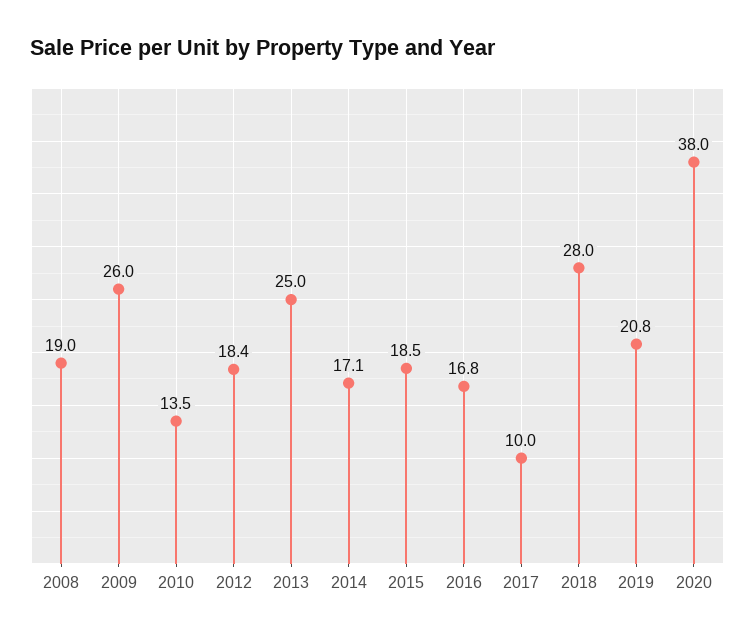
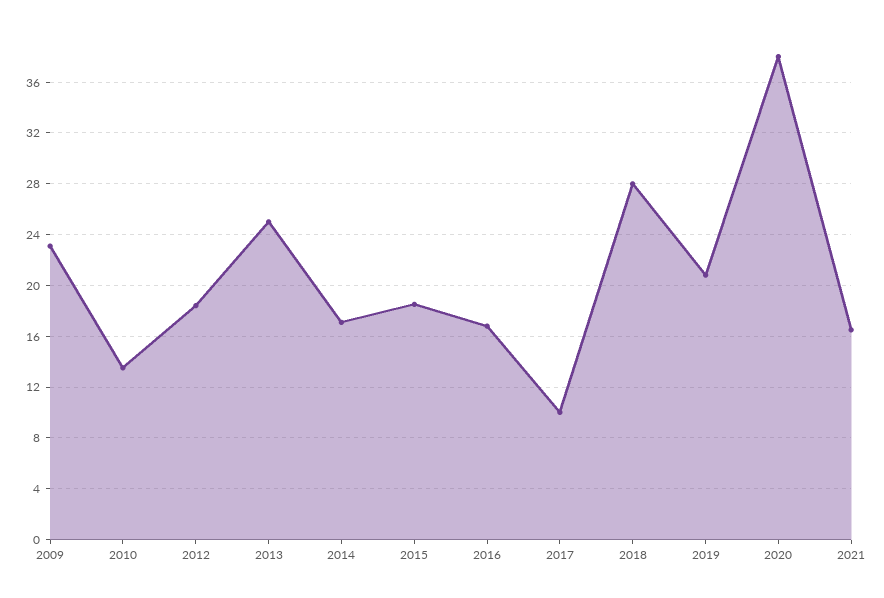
2008: 19 -> none
2009: 26 -> 23
2021: none -> 16.5

